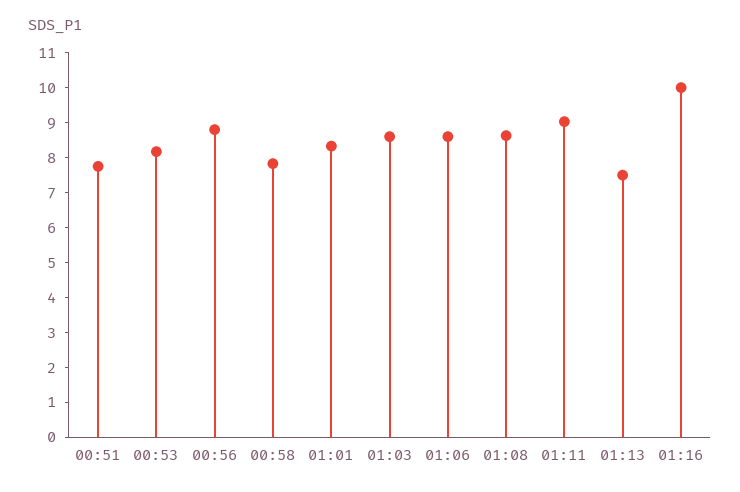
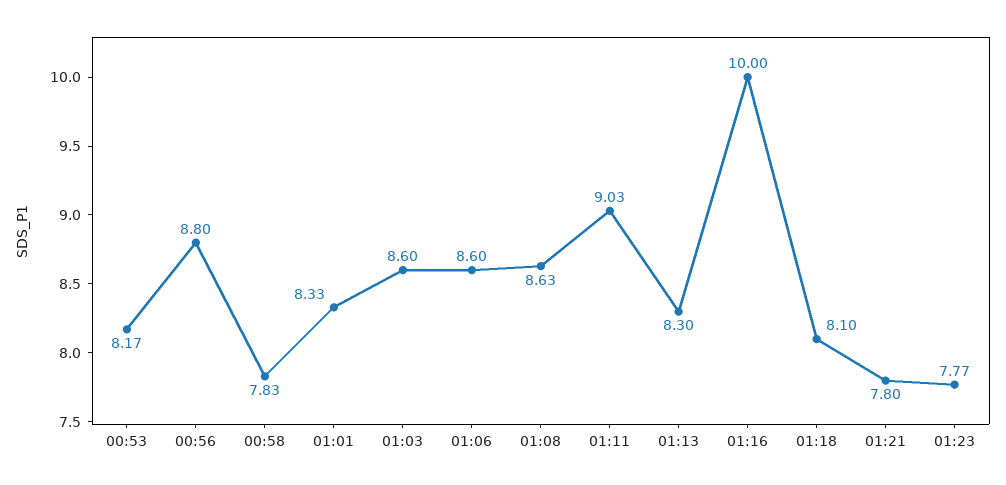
00:51: 7.75 -> none
01:13: 7.5 -> 8.3
01:18: none -> 8.1
01:21: none -> 7.8
01:23: none -> 7.77

